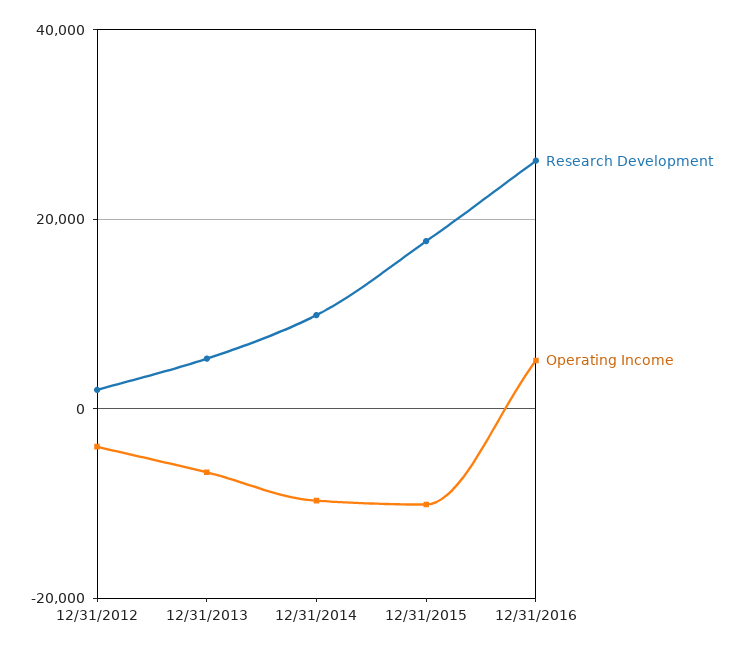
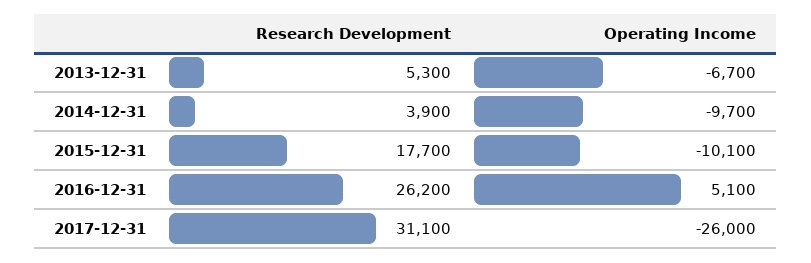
Research Development, 12/31/2012: 2000 -> none
Operating Income, 12/31/2012: -4000 -> none
Research Development, 12/31/2014: 10000 -> 3900
Research Development, 2017-12-31: none -> 31100
Operating Income, 2017-12-31: none -> -26000

